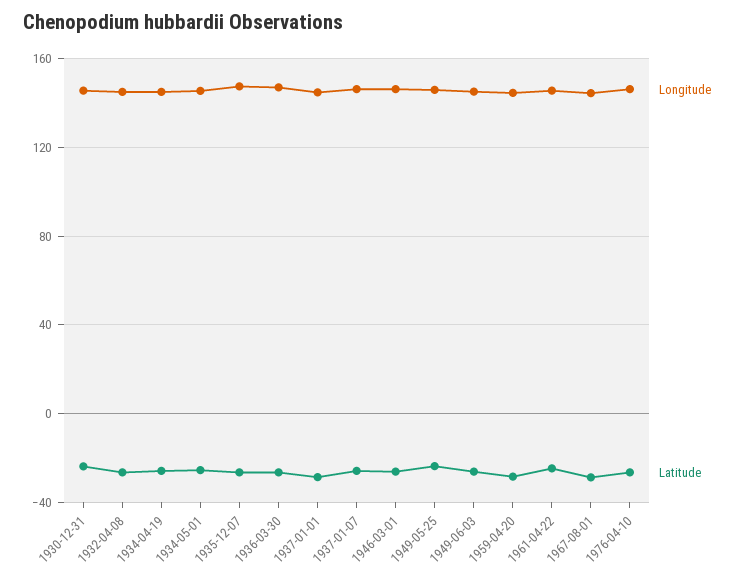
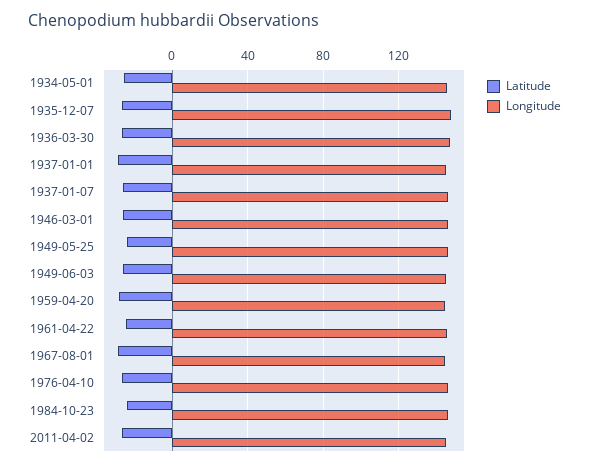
Longitude, 1930-12-31: 145 -> none
Latitude, 1930-12-31: -25 -> none
Longitude, 1932-04-08: 145 -> none
Latitude, 1932-04-08: -25 -> none
Longitude, 1934-04-19: 145 -> none
Latitude, 1934-04-19: -25 -> none
Latitude, 1984-10-23: none -> -25
Longitude, 1984-10-23: none -> 145
Latitude, 2011-04-02: none -> -25
Longitude, 2011-04-02: none -> 145

